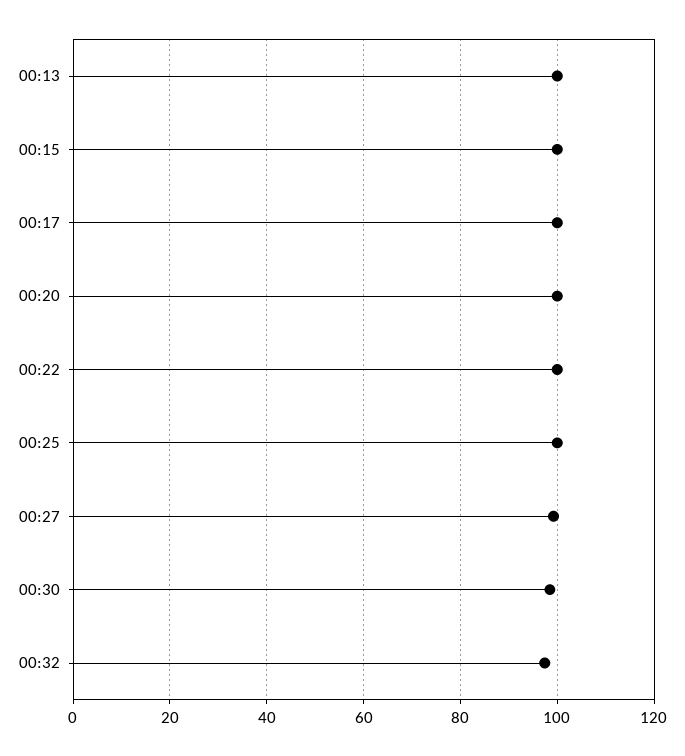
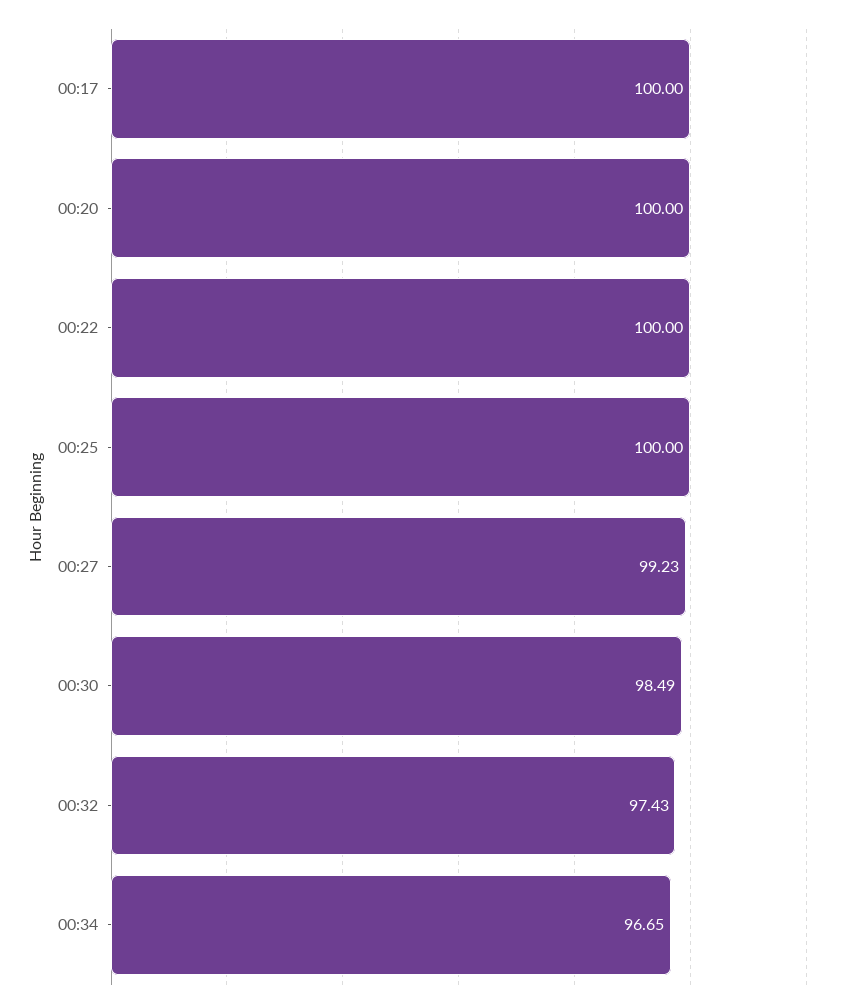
00:13: 100 -> none
00:15: 100 -> none
00:34: none -> 96.65

